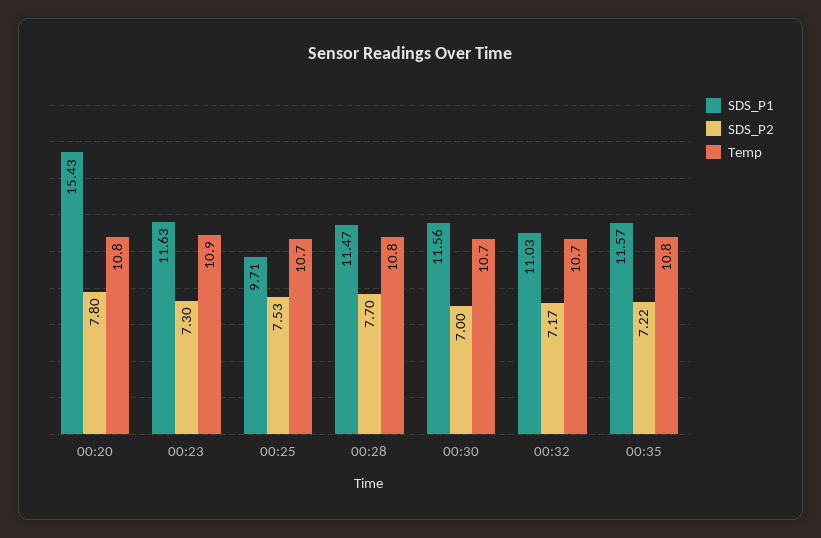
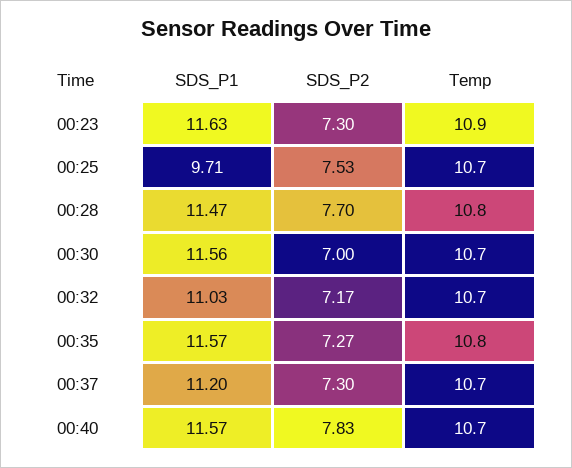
SDS_P1, 00:20: 15.43 -> none
SDS_P2, 00:20: 7.8 -> none
Temp, 00:20: 10.8 -> none
SDS_P2, 00:35: 7.22 -> 7.27
SDS_P1, 00:37: none -> 11.2
SDS_P2, 00:37: none -> 7.3
Temp, 00:37: none -> 10.7
SDS_P1, 00:40: none -> 11.57
SDS_P2, 00:40: none -> 7.83
Temp, 00:40: none -> 10.7

